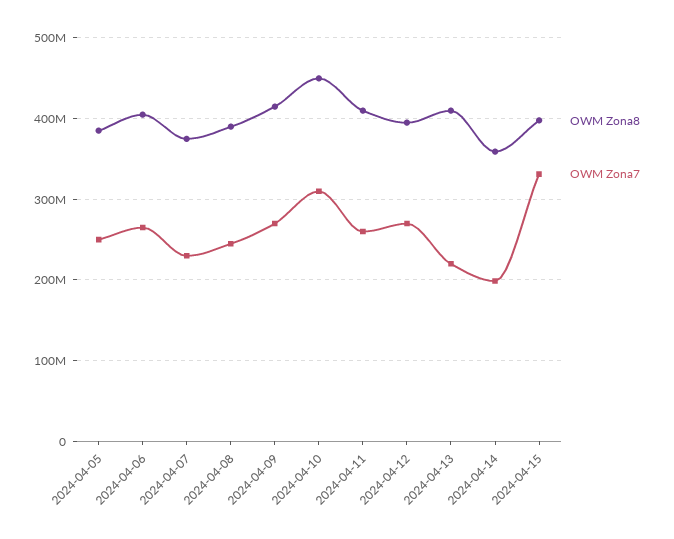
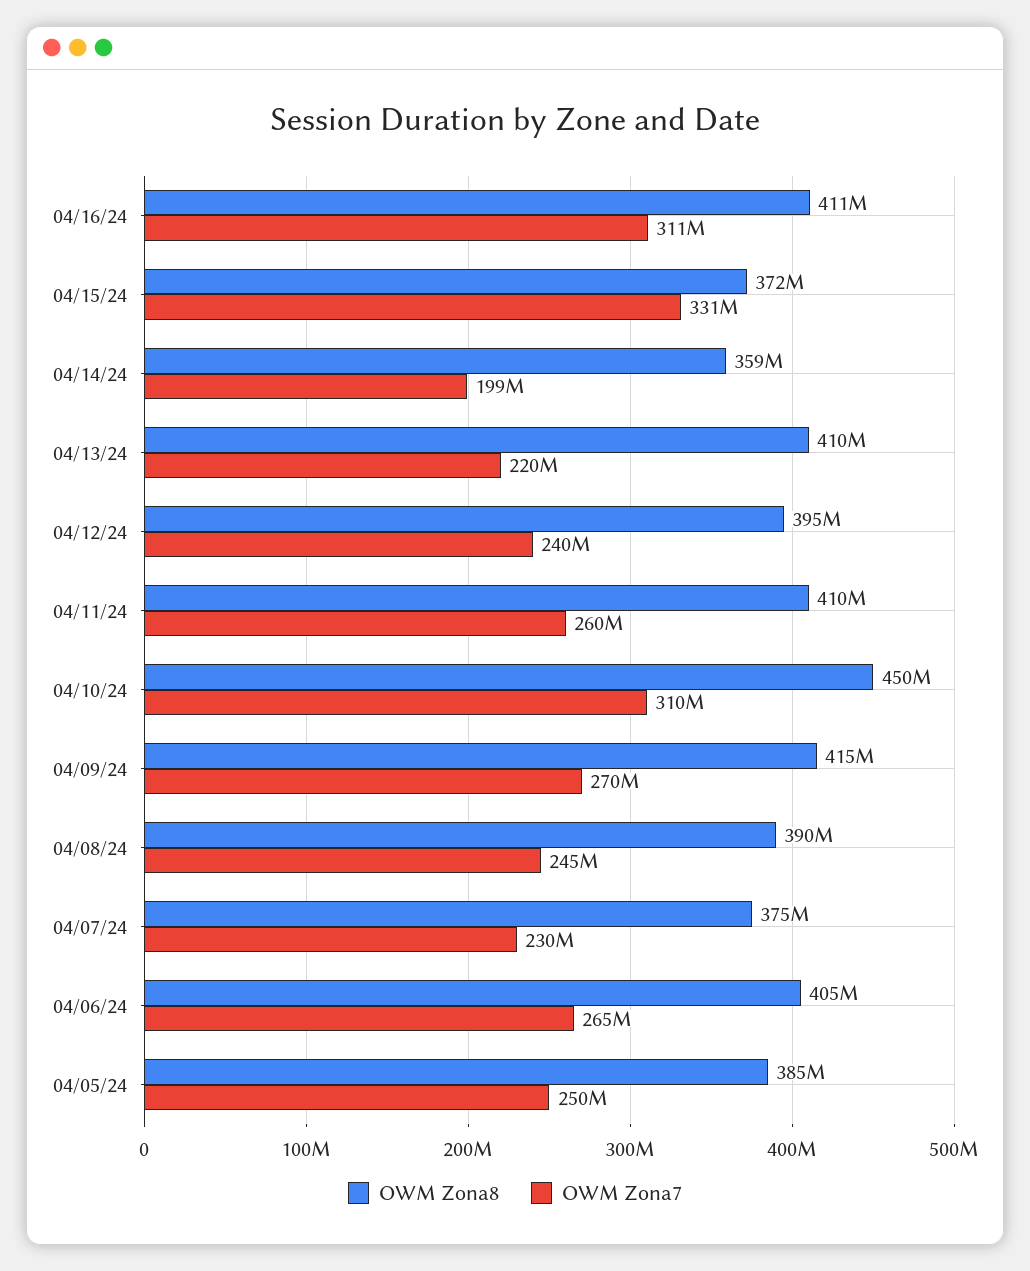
OWM Zona7, 2024-04-12: 270000000 -> 240000000
OWM Zona8, 2024-04-15: 400000000 -> 372000000
OWM Zona8, 04/16/24: none -> 411000000
OWM Zona7, 04/16/24: none -> 311000000

